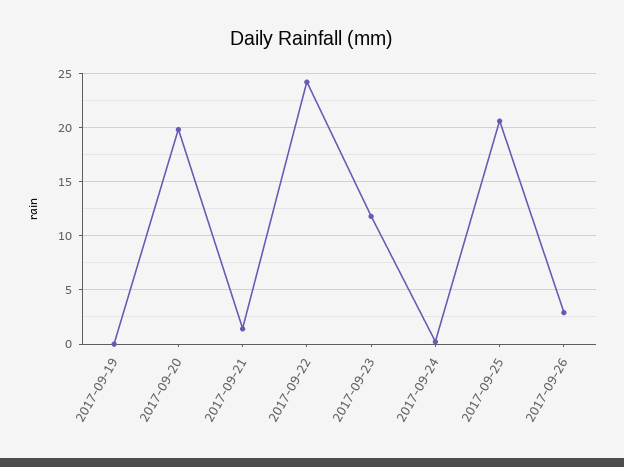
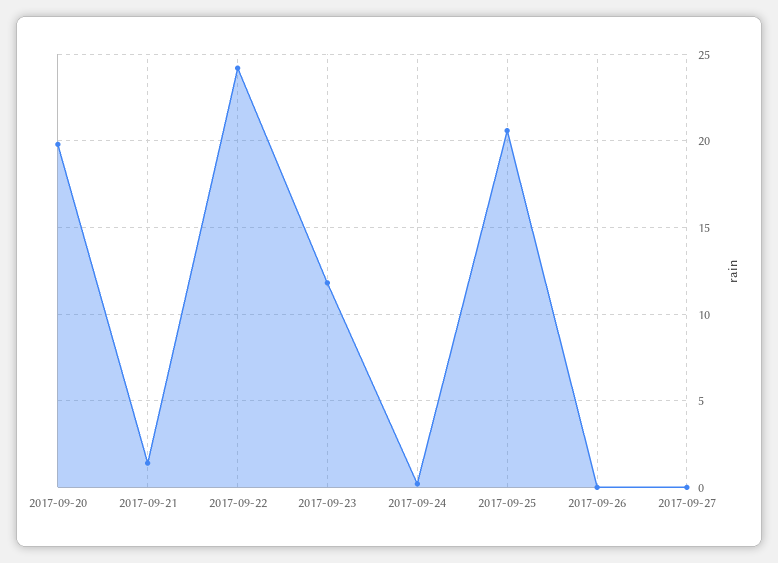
2017-09-19: 0 -> none
2017-09-26: 3 -> 0
2017-09-27: none -> 0

